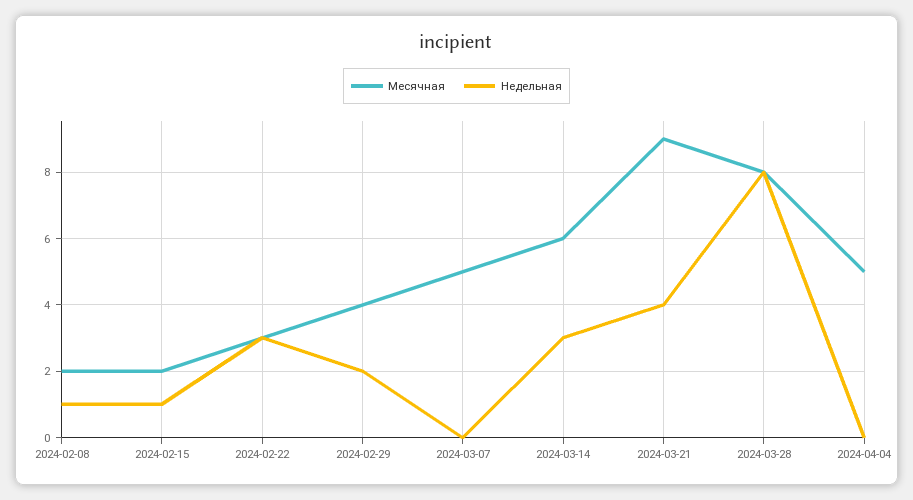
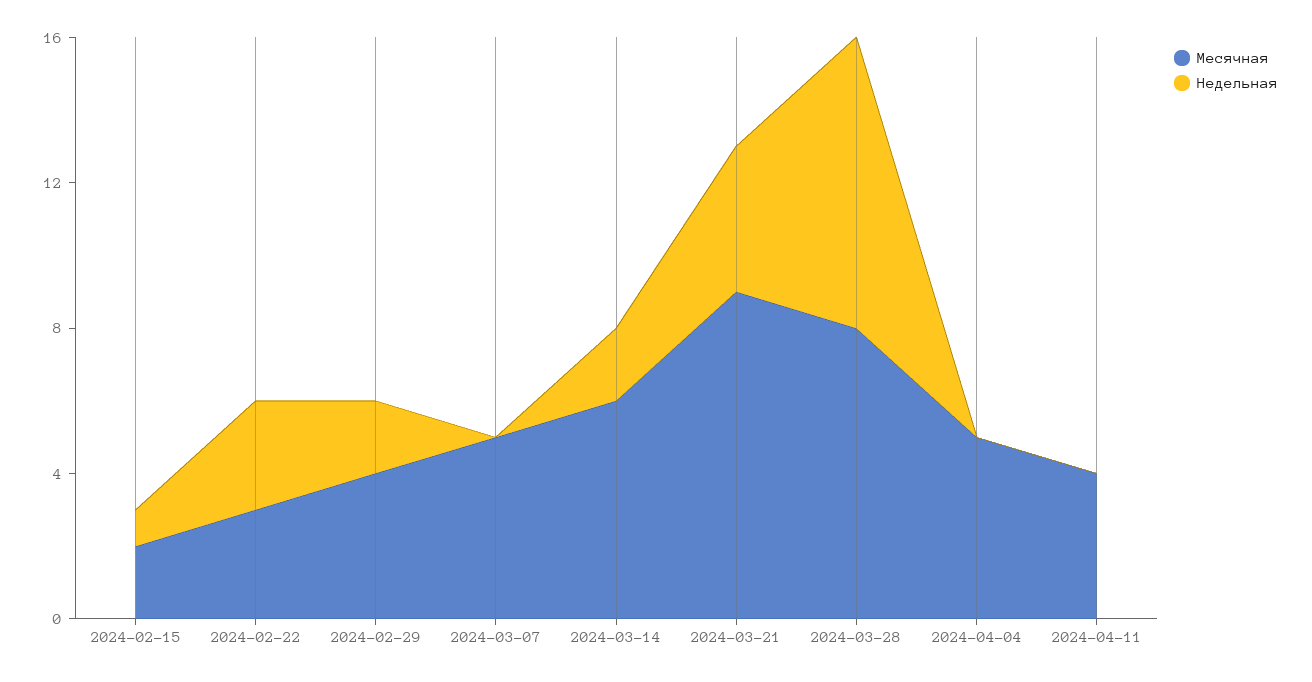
Месячная, 2024-02-08: 2 -> none
Недельная, 2024-02-08: 1 -> none
Недельная, 2024-03-14: 3 -> 2
Месячная, 2024-04-11: none -> 4
Недельная, 2024-04-11: none -> 0

